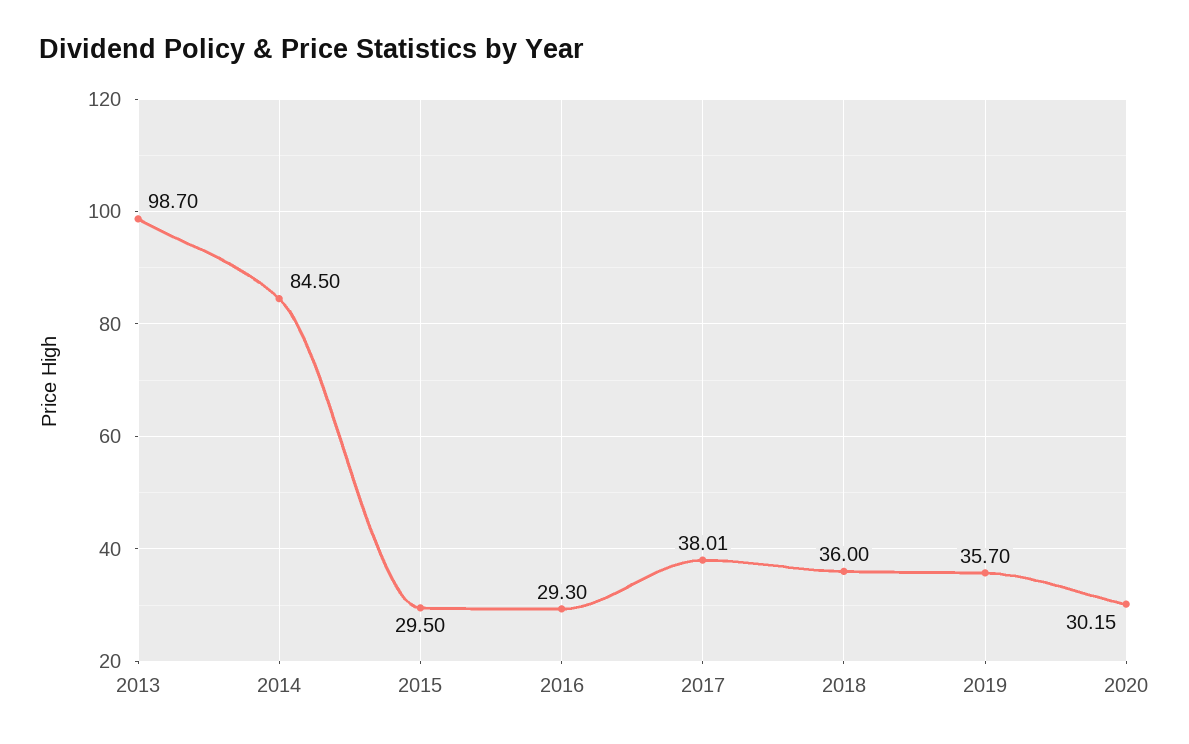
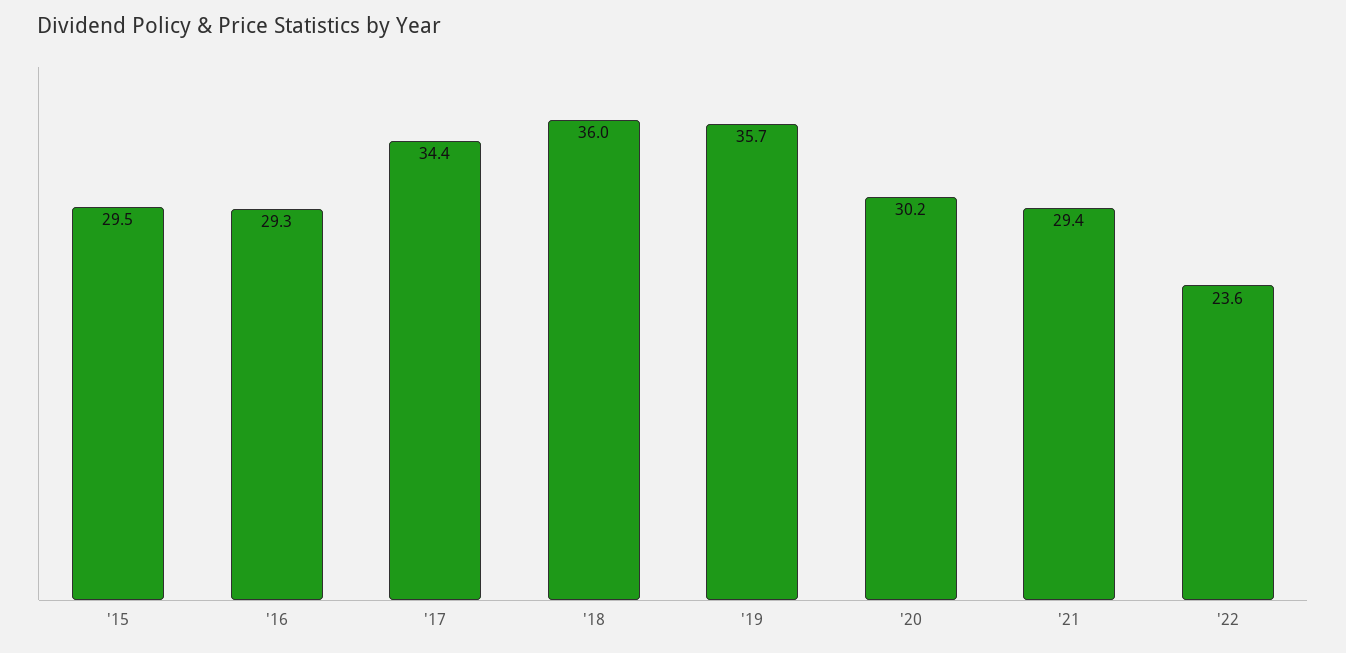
2013: 98.7 -> none
2014: 84.5 -> none
2017: 38.01 -> 34.4
'21: none -> 29.4
'22: none -> 23.6

